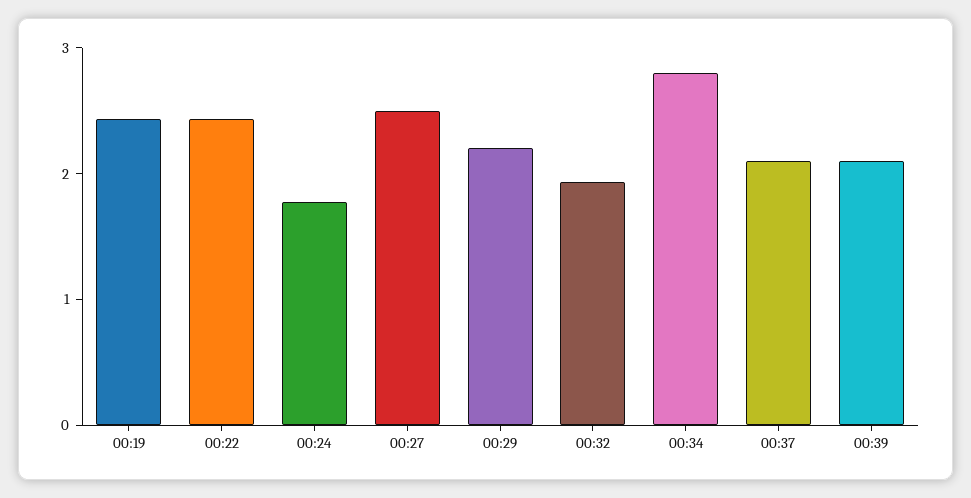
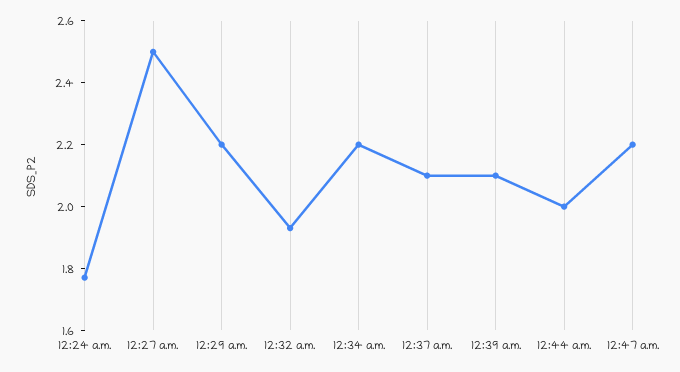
00:19: 2.4 -> none
00:22: 2.4 -> none
00:34: 2.8 -> 2.2
12:44 a.m.: none -> 2
12:47 a.m.: none -> 2.2

